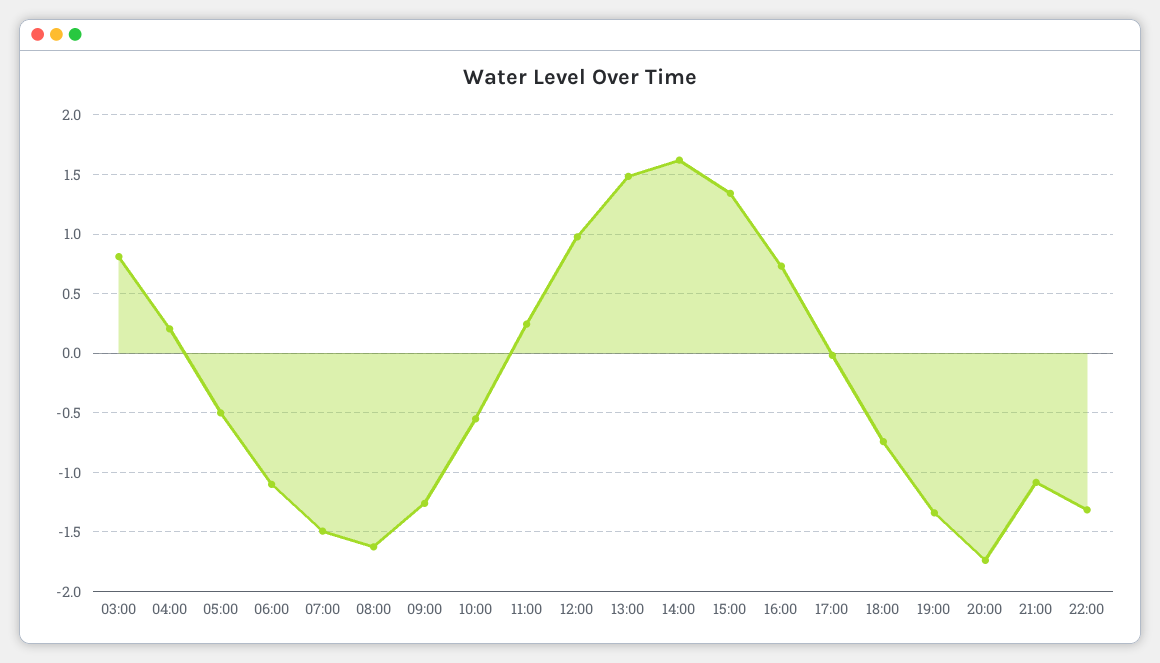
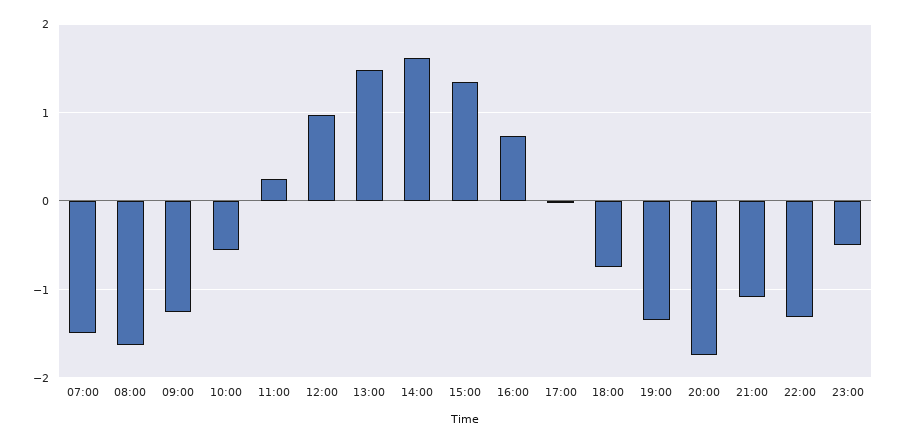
03:00: 0.8 -> none
04:00: 0.2 -> none
05:00: -0.5 -> none
06:00: -1.1 -> none
23:00: none -> -0.5

